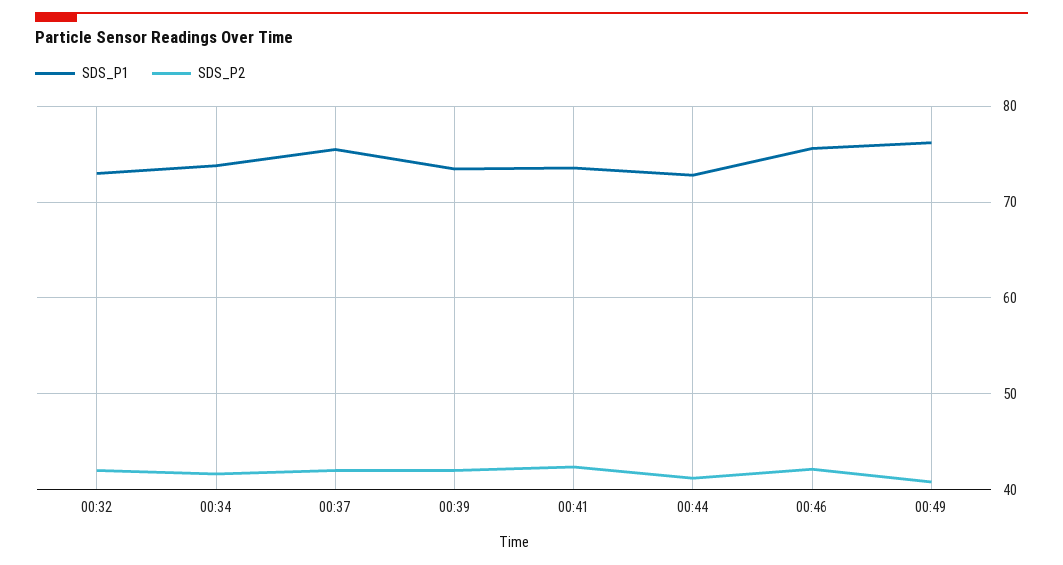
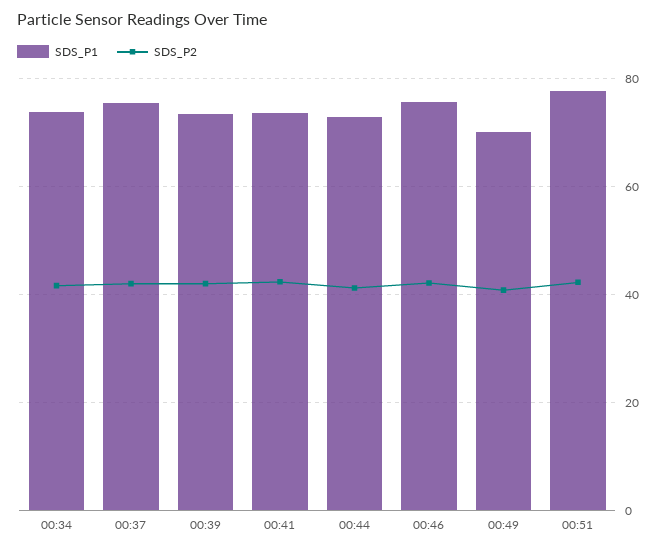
SDS_P1, 00:32: 73 -> none
SDS_P2, 00:32: 42 -> none
SDS_P1, 00:49: 76 -> 70
SDS_P1, 00:51: none -> 78
SDS_P2, 00:51: none -> 42

